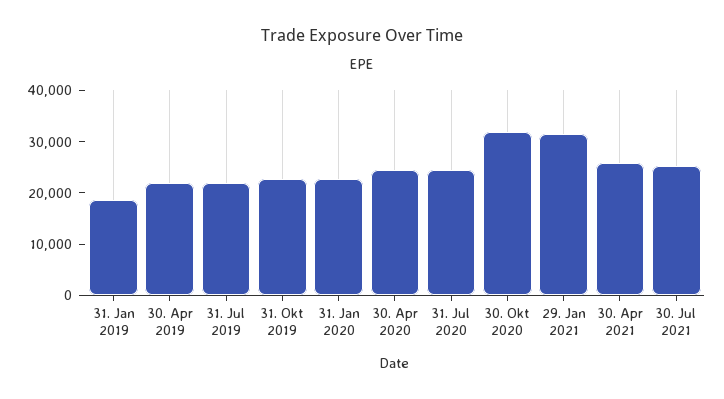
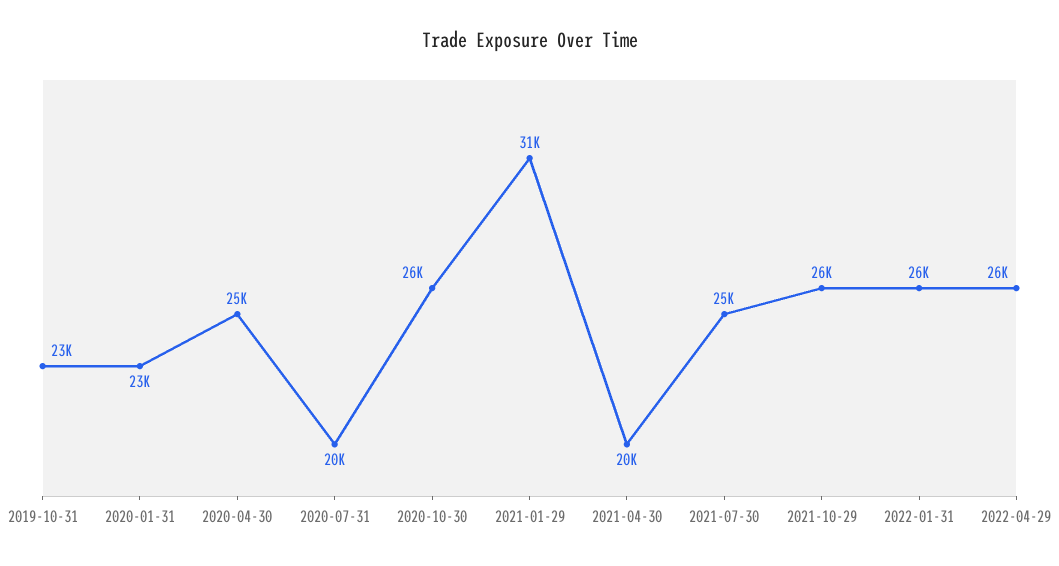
31. Jan 2019: 18000 -> none
30. Apr 2019: 22000 -> none
31. Jul 2019: 22000 -> none
31. Jul 2020: 24000 -> 20000
30. Okt 2020: 32000 -> 26000
30. Apr 2021: 26000 -> 20000
2021-10-29: none -> 26000
2022-01-31: none -> 26000
2022-04-29: none -> 26000

